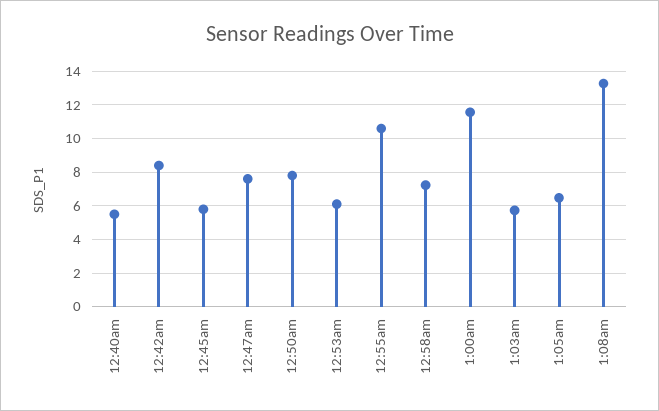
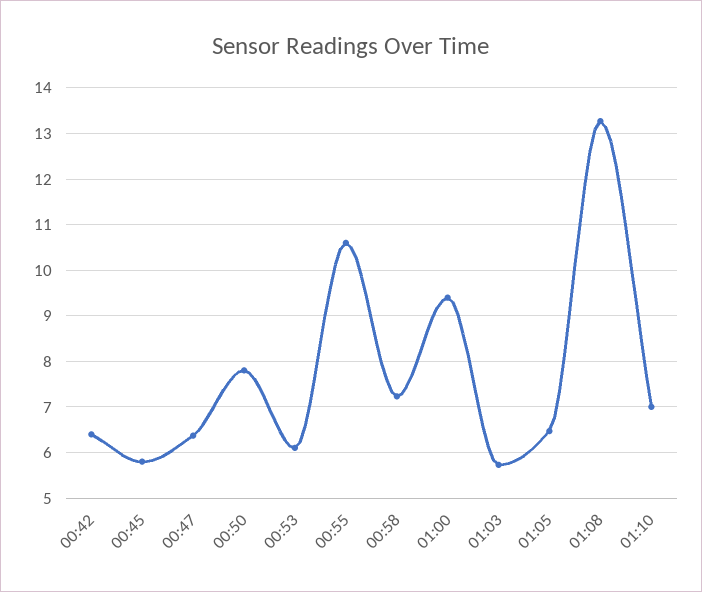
12:40am: 5.5 -> none
12:42am: 8.5 -> 6.4
12:47am: 7.5 -> 6.4
1:00am: 11.5 -> 9.4
01:10: none -> 7

